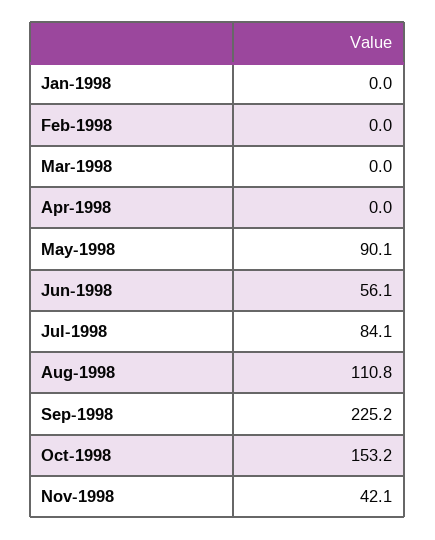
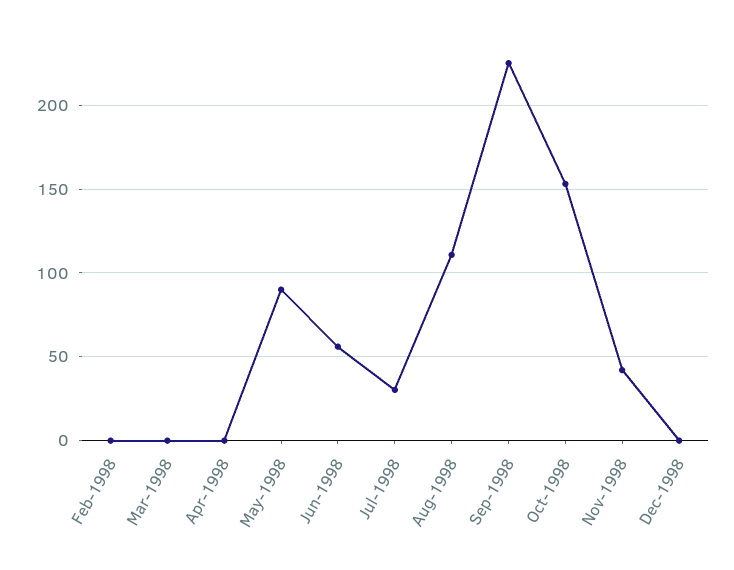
Jan-1998: 0 -> none
Jul-1998: 84.1 -> 30
Dec-1998: none -> 0

